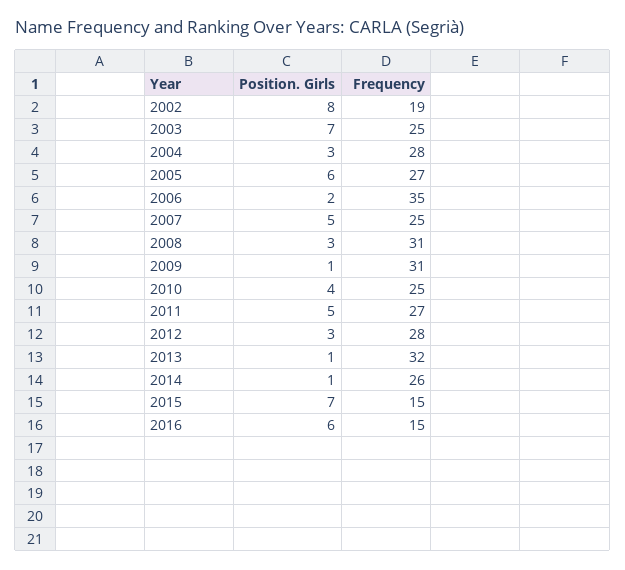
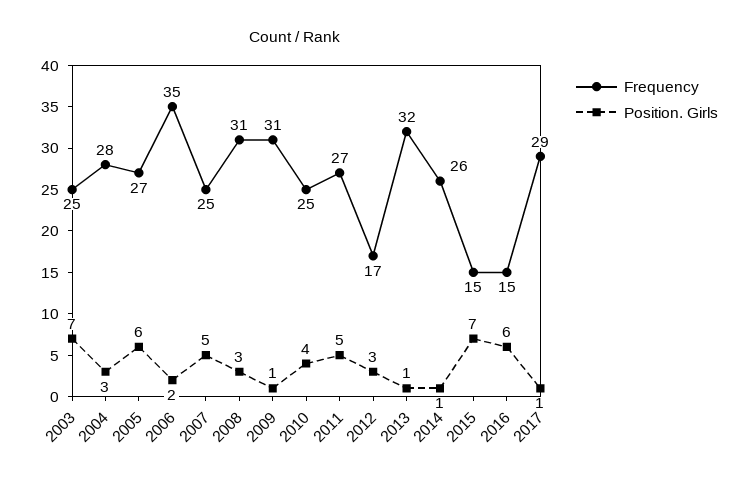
Position. Girls, 2002: 8 -> none
Frequency, 2002: 19 -> none
Frequency, 2012: 28 -> 17
Frequency, 2017: none -> 29
Position. Girls, 2017: none -> 1

